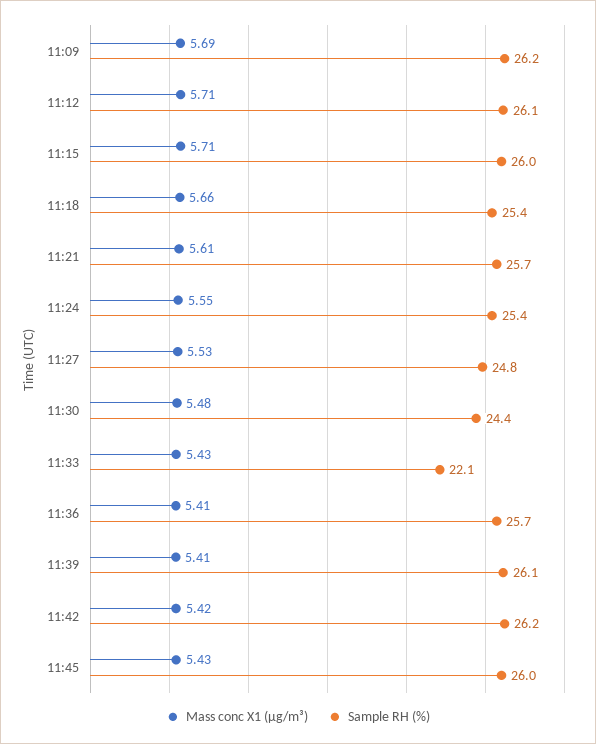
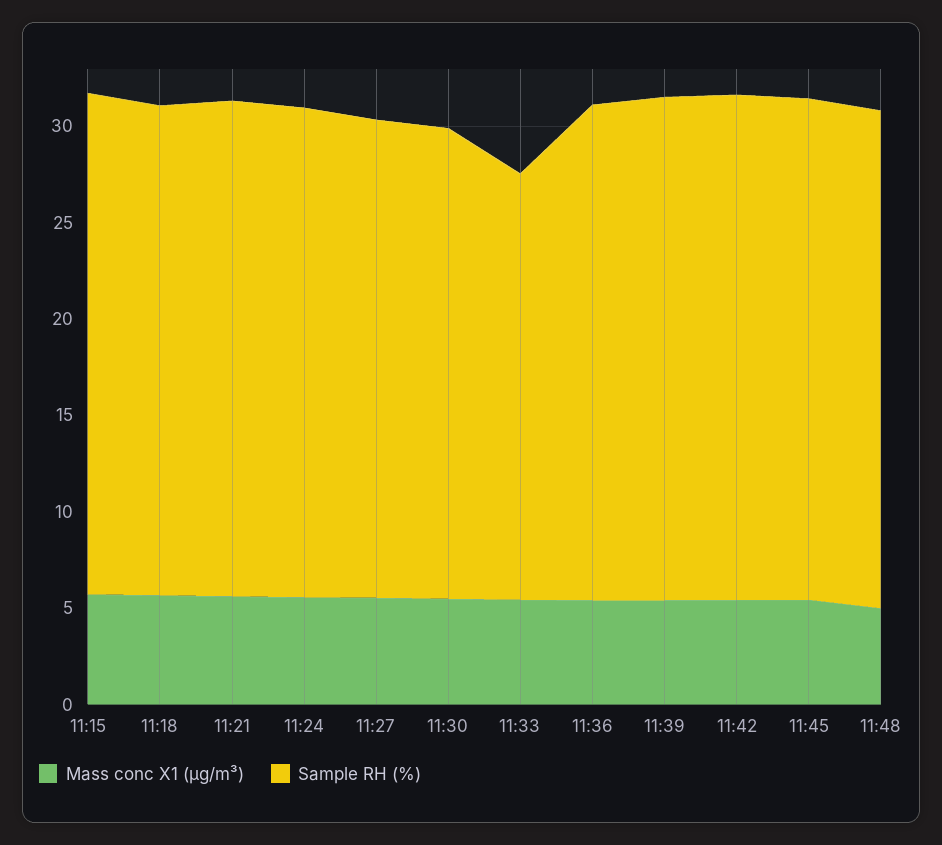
Mass conc X1 (μg/m³), 11:09: 5.69 -> none
Sample RH (%), 11:09: 26.2 -> none
Mass conc X1 (μg/m³), 11:12: 5.71 -> none
Sample RH (%), 11:12: 26.1 -> none
Mass conc X1 (μg/m³), 11:48: none -> 5
Sample RH (%), 11:48: none -> 26

